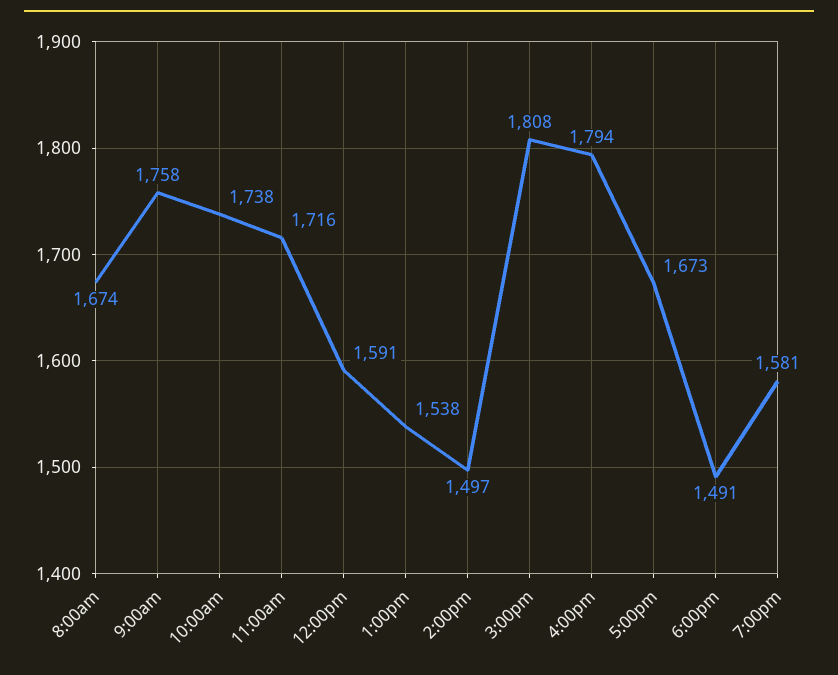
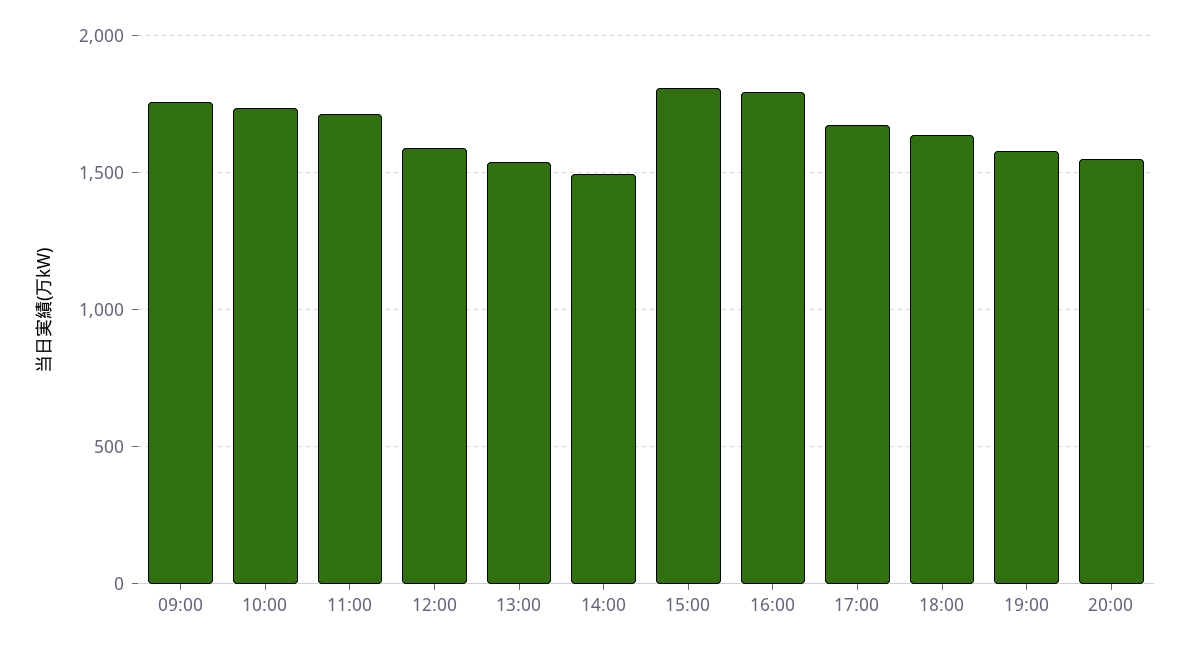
8:00am: 1674 -> none
6:00pm: 1491 -> 1650
20:00: none -> 1550

